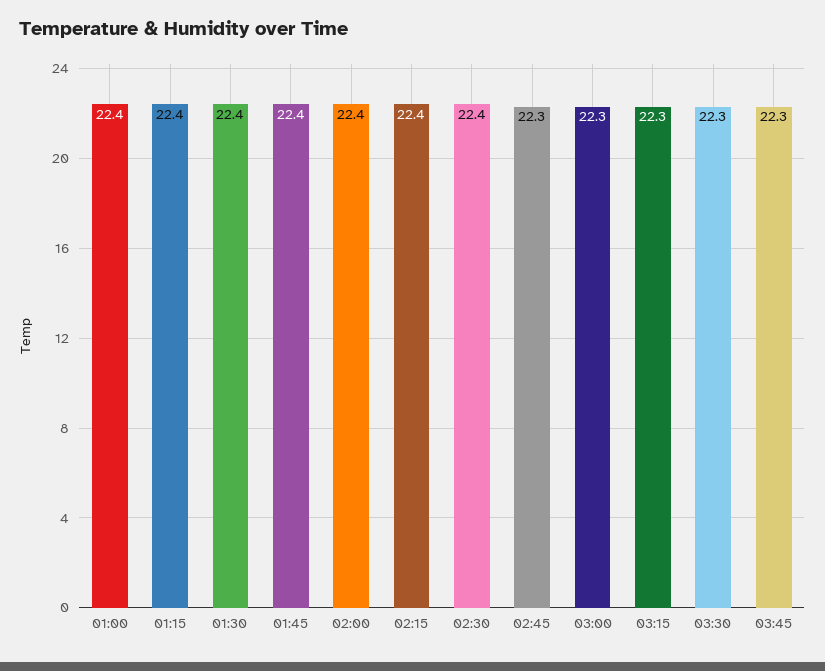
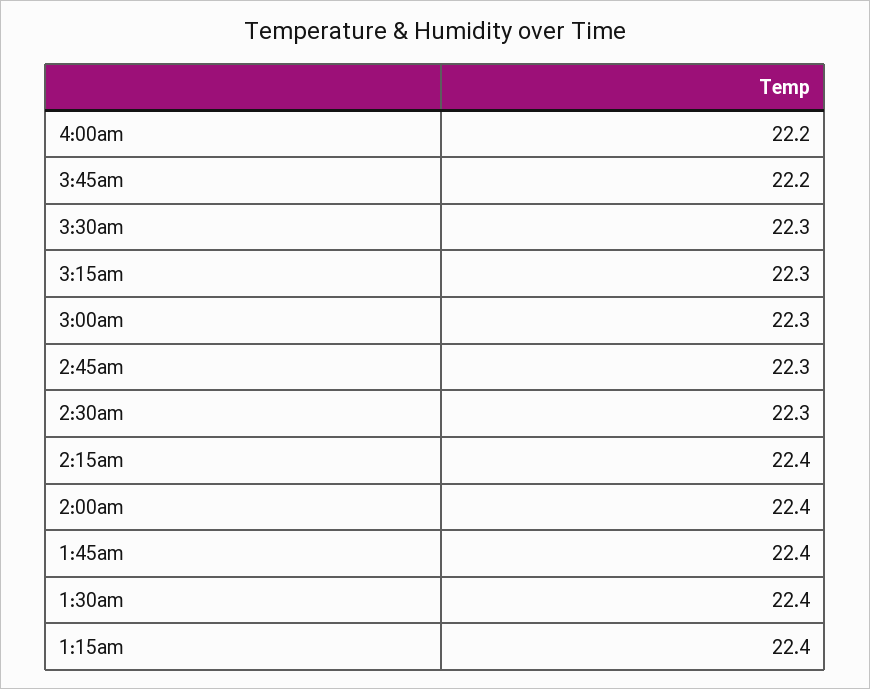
01:00: 22.4 -> none
02:30: 22.4 -> 22.3
03:45: 22.3 -> 22.2
4:00am: none -> 22.2

